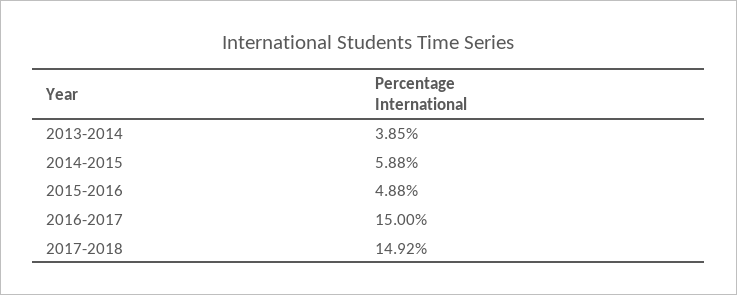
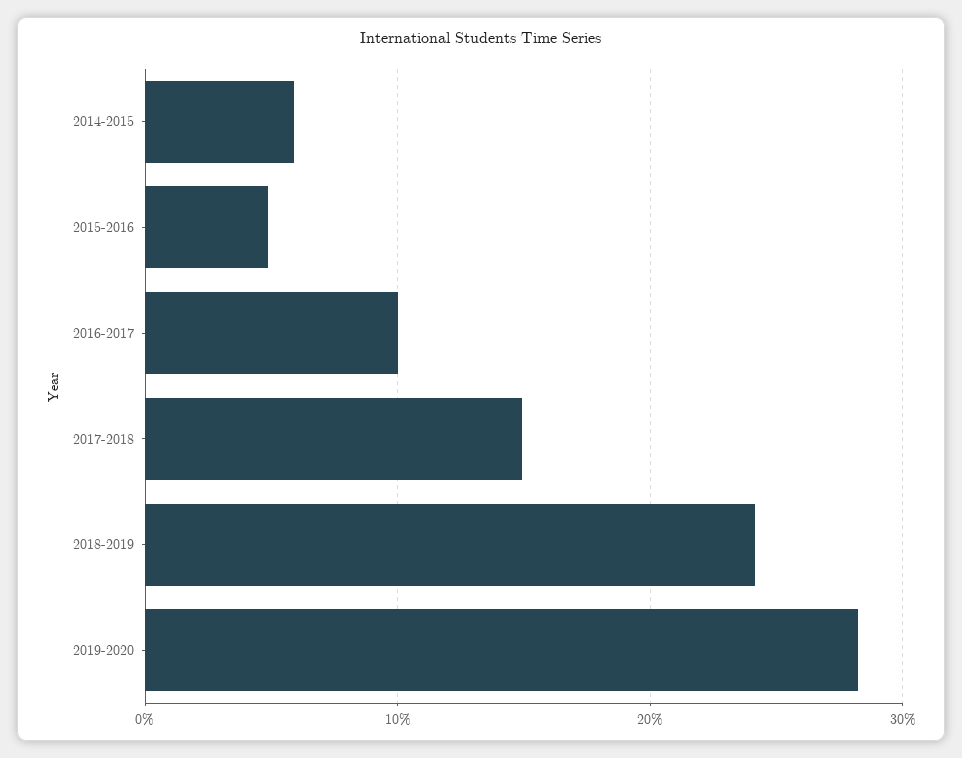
2013-2014: 3.85 -> none
2016-2017: 15 -> 10
2018-2019: none -> 24
2019-2020: none -> 28

